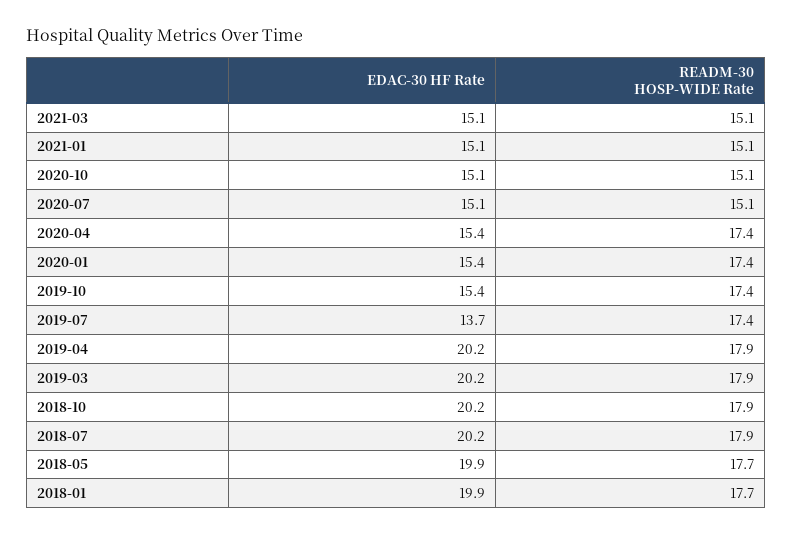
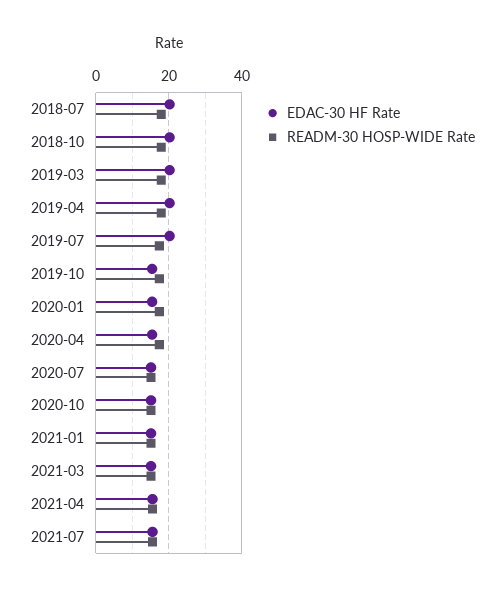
EDAC-30 HF Rate, 2019-07: 13.7 -> 20
EDAC-30 HF Rate, 2018-05: 19.9 -> none
READM-30 HOSP-WIDE Rate, 2018-05: 17.7 -> none
EDAC-30 HF Rate, 2018-01: 19.9 -> none
READM-30 HOSP-WIDE Rate, 2018-01: 17.7 -> none
EDAC-30 HF Rate, 2021-04: none -> 16
READM-30 HOSP-WIDE Rate, 2021-04: none -> 16
EDAC-30 HF Rate, 2021-07: none -> 16
READM-30 HOSP-WIDE Rate, 2021-07: none -> 16

